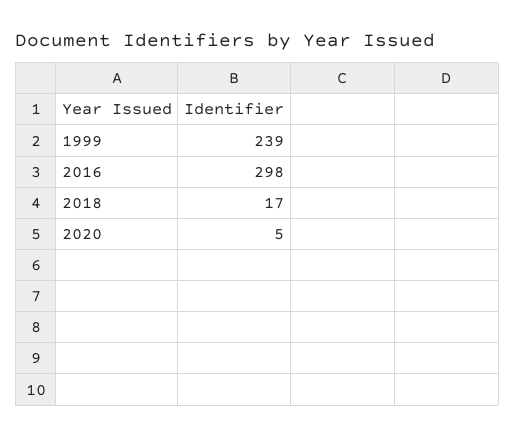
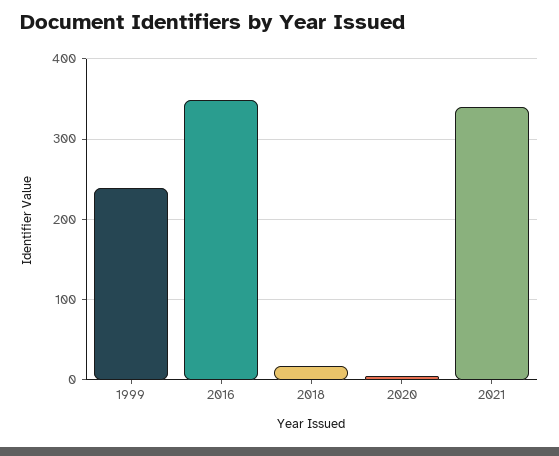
2016: 298 -> 350
2021: none -> 340

